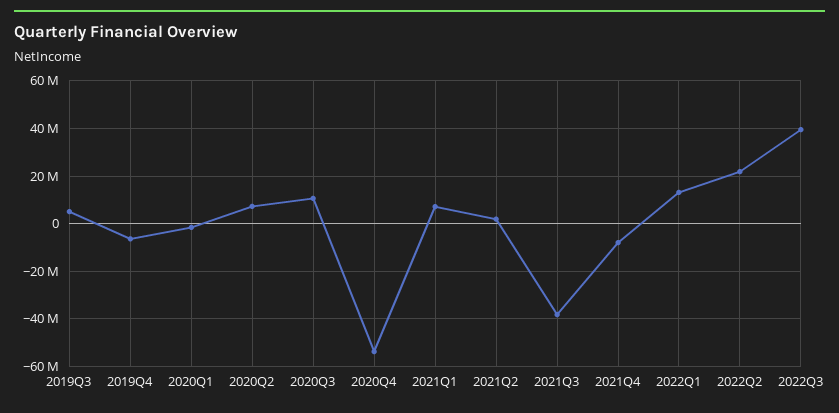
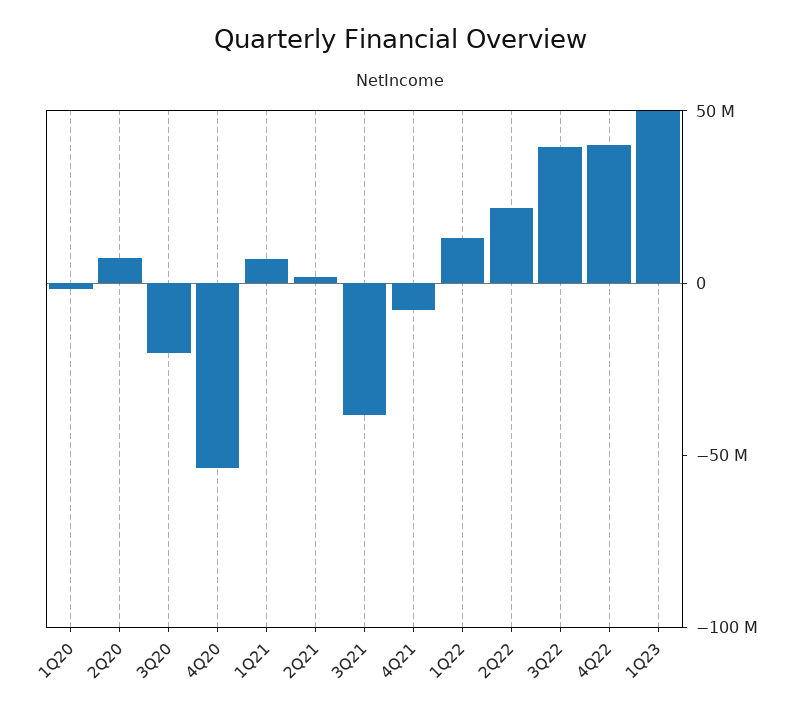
2019Q3: 5000000 -> none
2019Q4: -5000000 -> none
2020Q3: 10000000 -> -20000000
4Q22: none -> 40000000
1Q23: none -> 50000000

